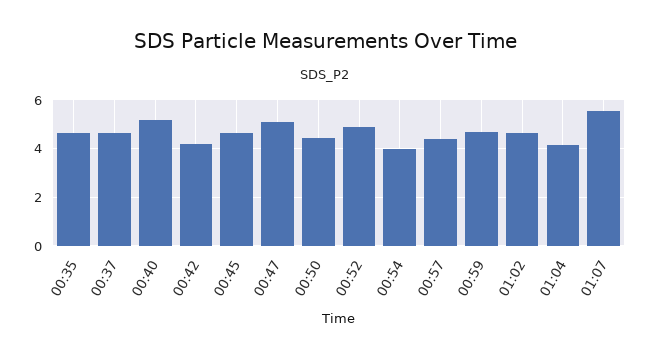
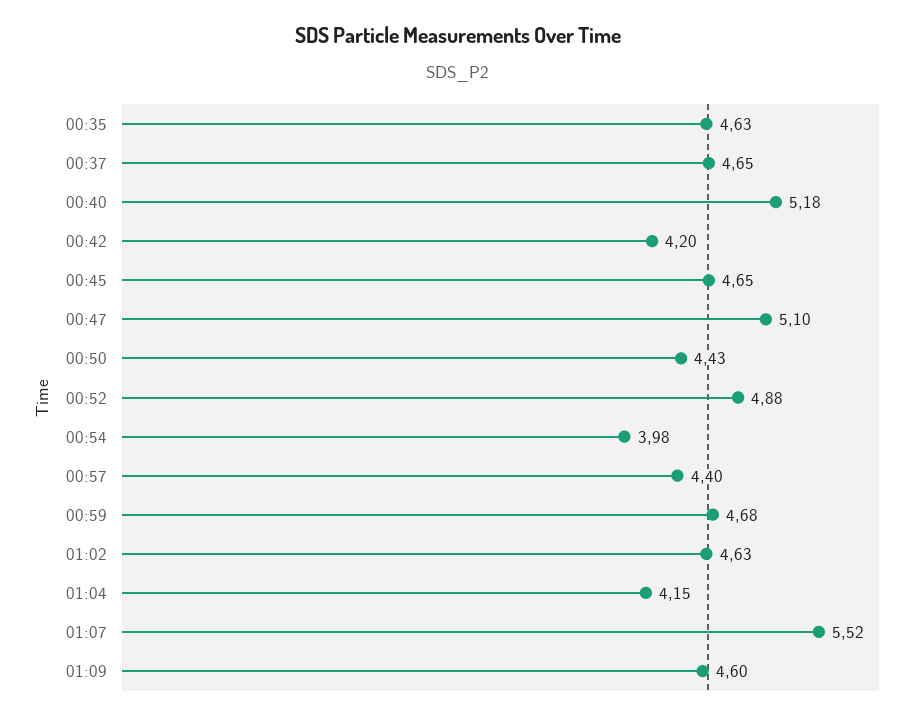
01:09: none -> 4.6

